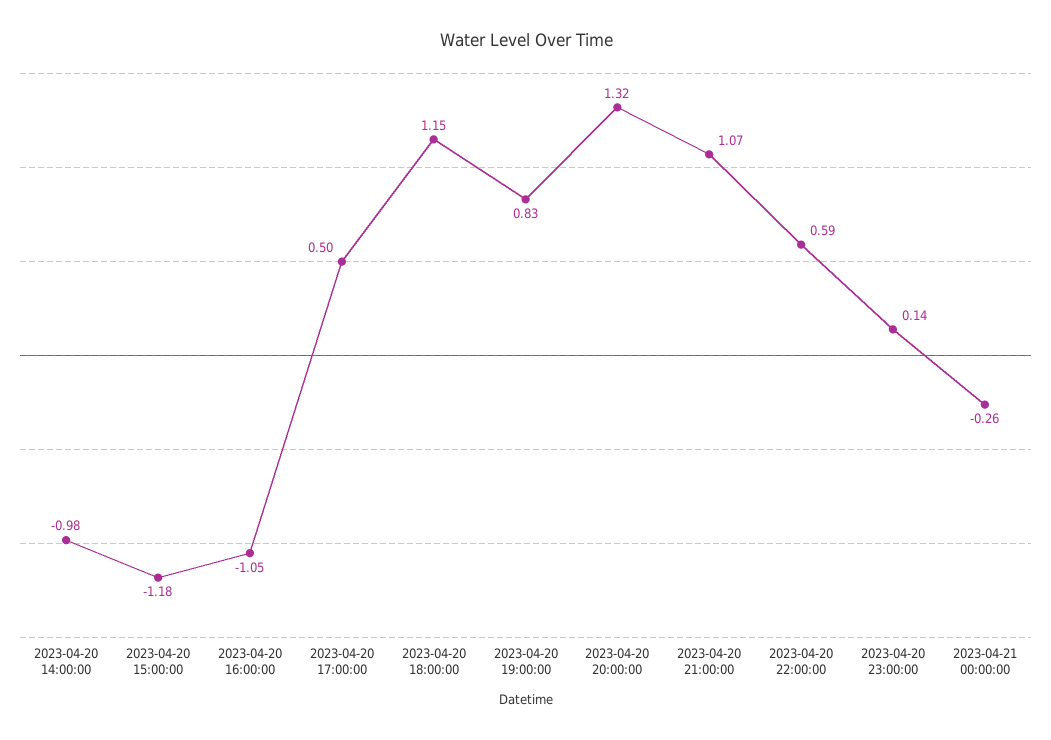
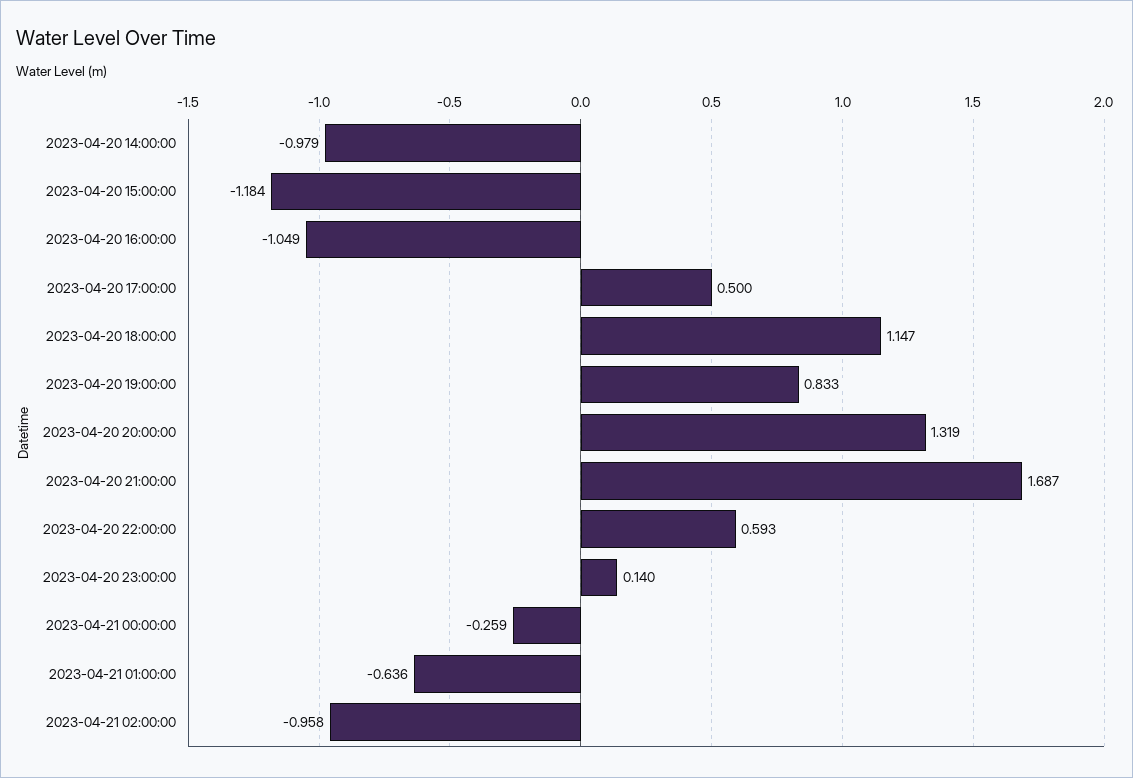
2023-04-20 21:00:00: 1.07 -> 1.687
2023-04-21 01:00:00: none -> -0.636
2023-04-21 02:00:00: none -> -0.958

